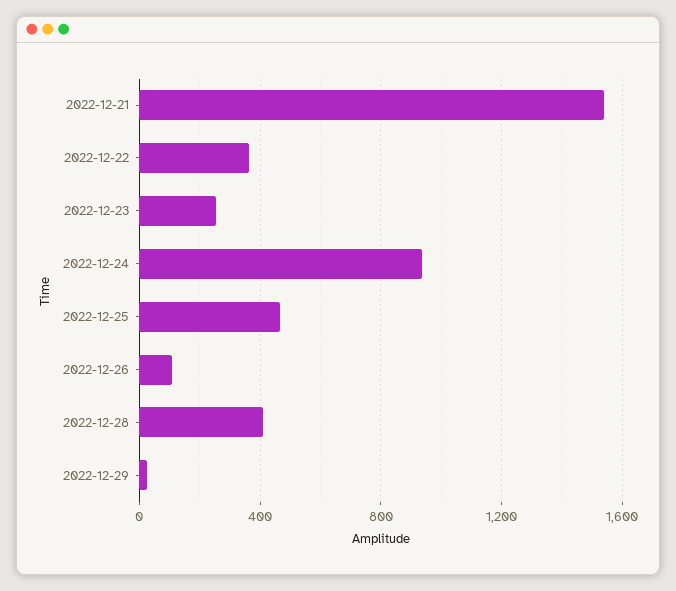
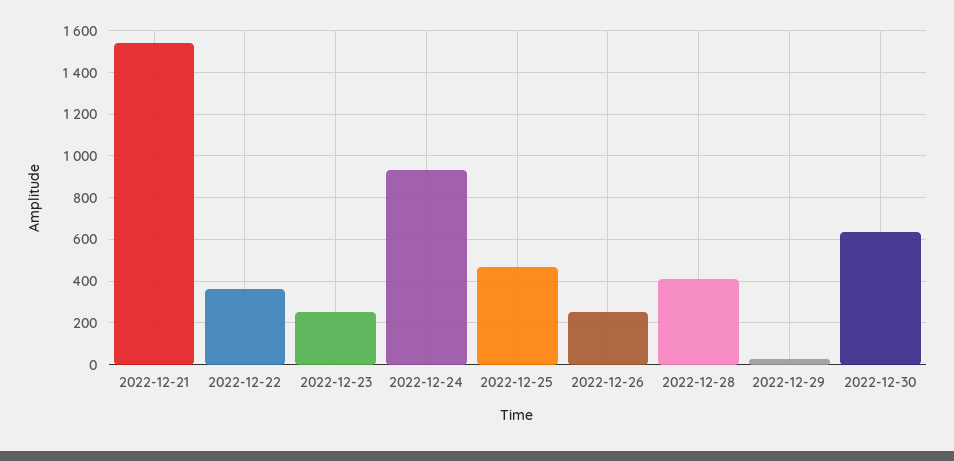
2022-12-26: 100 -> 250
2022-12-30: none -> 650

